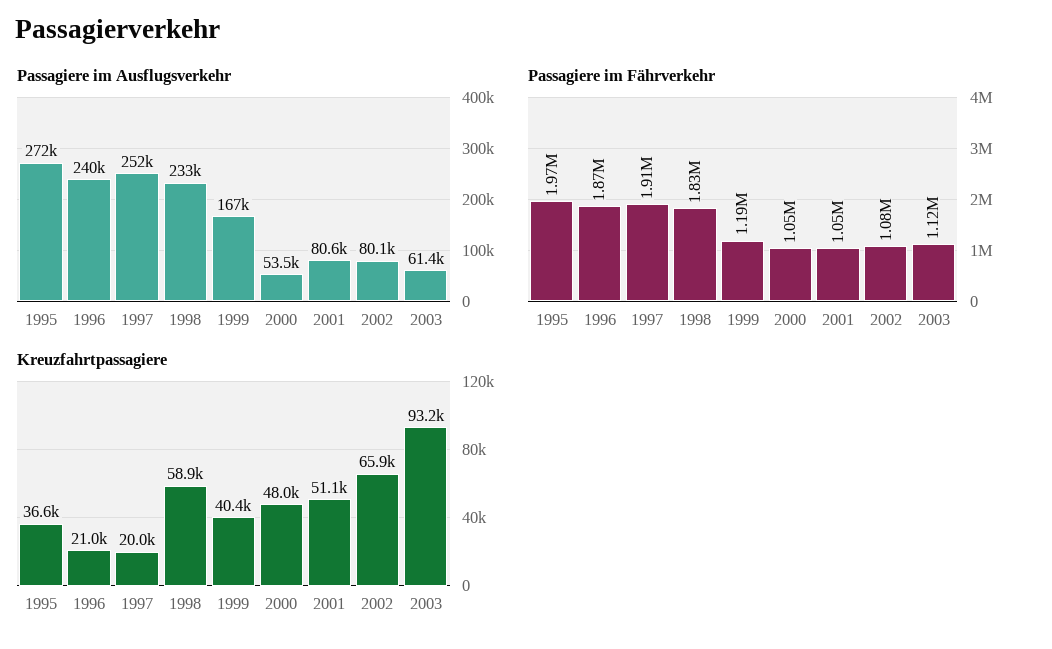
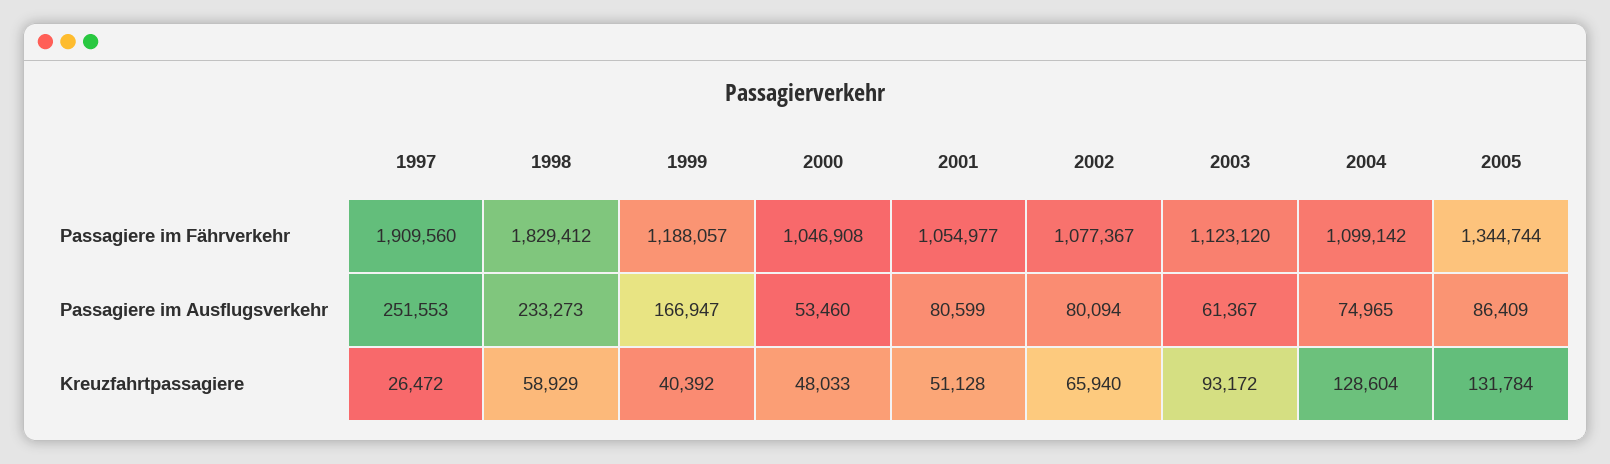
Passagiere im Ausflugsverkehr, 1995: 272000 -> none
Passagiere im Ausflugsverkehr, 1996: 240000 -> none
Passagiere im Fährverkehr, 1995: 1970000 -> none
Passagiere im Fährverkehr, 1996: 1870000 -> none
Kreuzfahrtpassagiere, 1995: 36600 -> none
Kreuzfahrtpassagiere, 1996: 21000 -> none
Kreuzfahrtpassagiere, 1997: 20000 -> 26472
Passagiere im Fährverkehr, 2004: none -> 1099142
Passagiere im Fährverkehr, 2005: none -> 1344744
Passagiere im Ausflugsverkehr, 2004: none -> 74965
Passagiere im Ausflugsverkehr, 2005: none -> 86409
Kreuzfahrtpassagiere, 2004: none -> 128604
Kreuzfahrtpassagiere, 2005: none -> 131784

